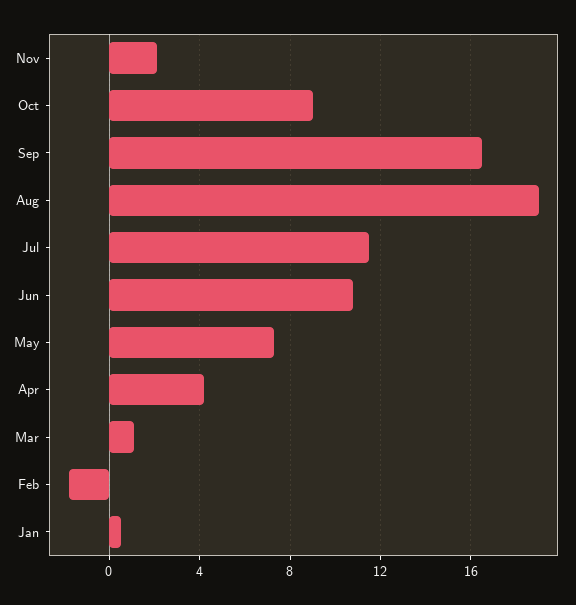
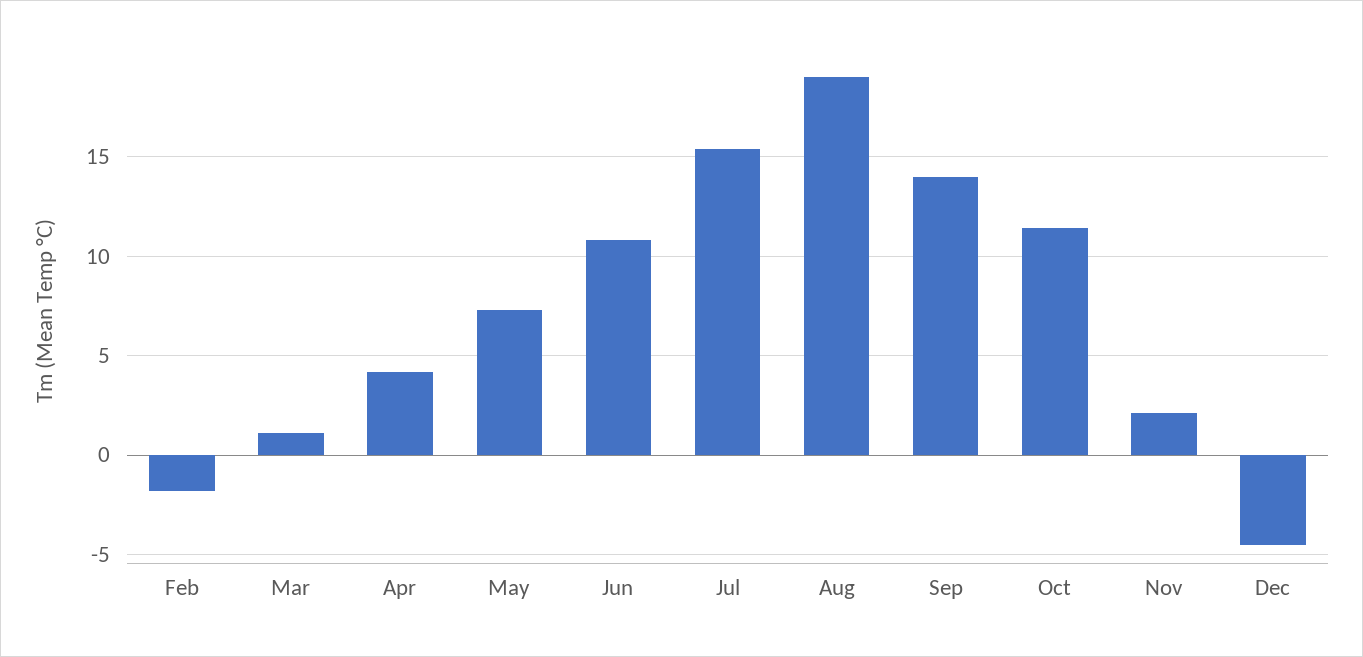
Oct: 9 -> 11.5
Sep: 16.5 -> 14
Jul: 11.5 -> 15.5
Jan: 0.5 -> none
Dec: none -> -4.5

